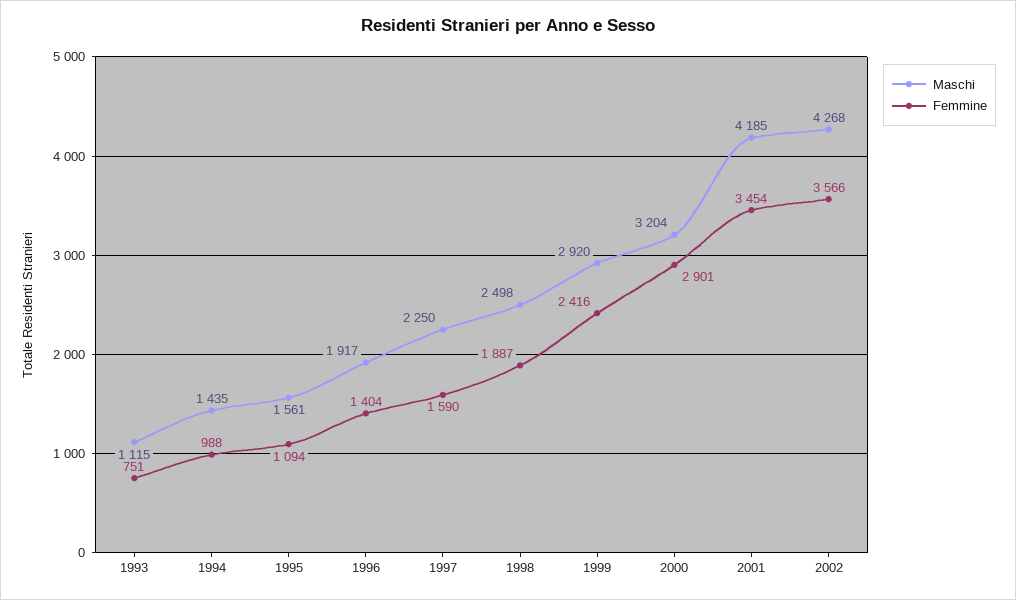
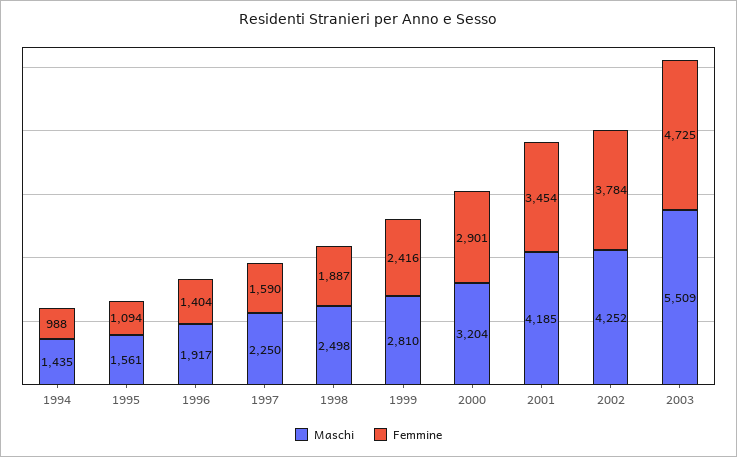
Maschi, 1993: 1115 -> none
Femmine, 1993: 751 -> none
Maschi, 1999: 2920 -> 2810
Maschi, 2002: 4268 -> 4252
Femmine, 2002: 3566 -> 3784
Maschi, 2003: none -> 5509
Femmine, 2003: none -> 4725

